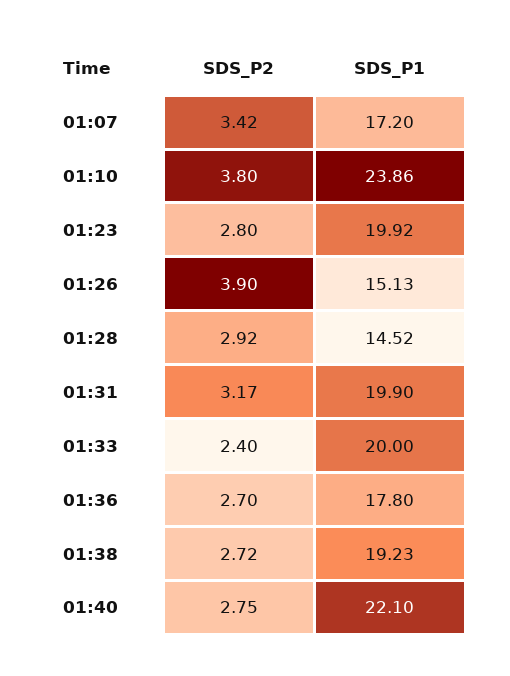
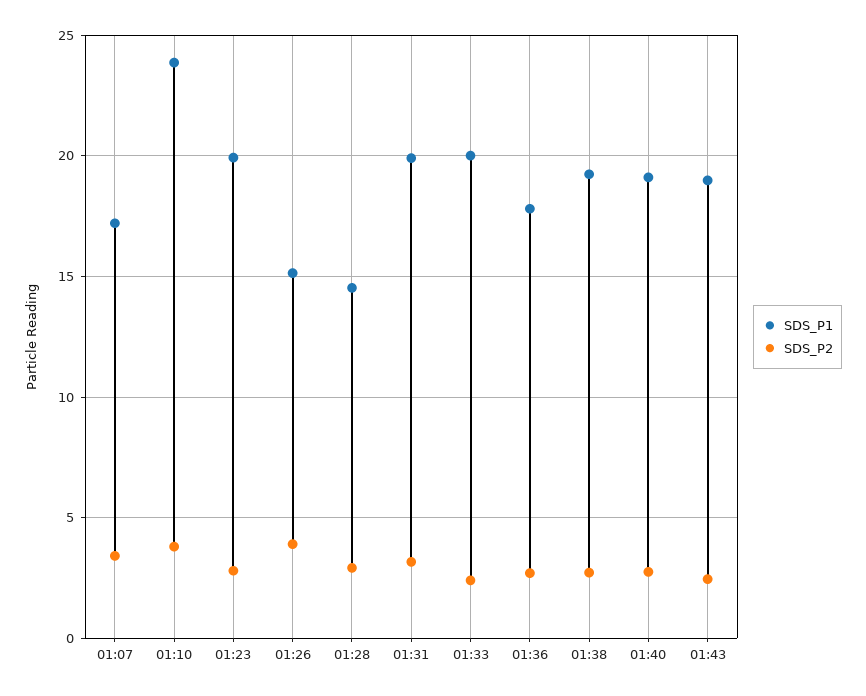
SDS_P1, 01:40: 22.1 -> 19
SDS_P1, 01:43: none -> 19
SDS_P2, 01:43: none -> 2.5

